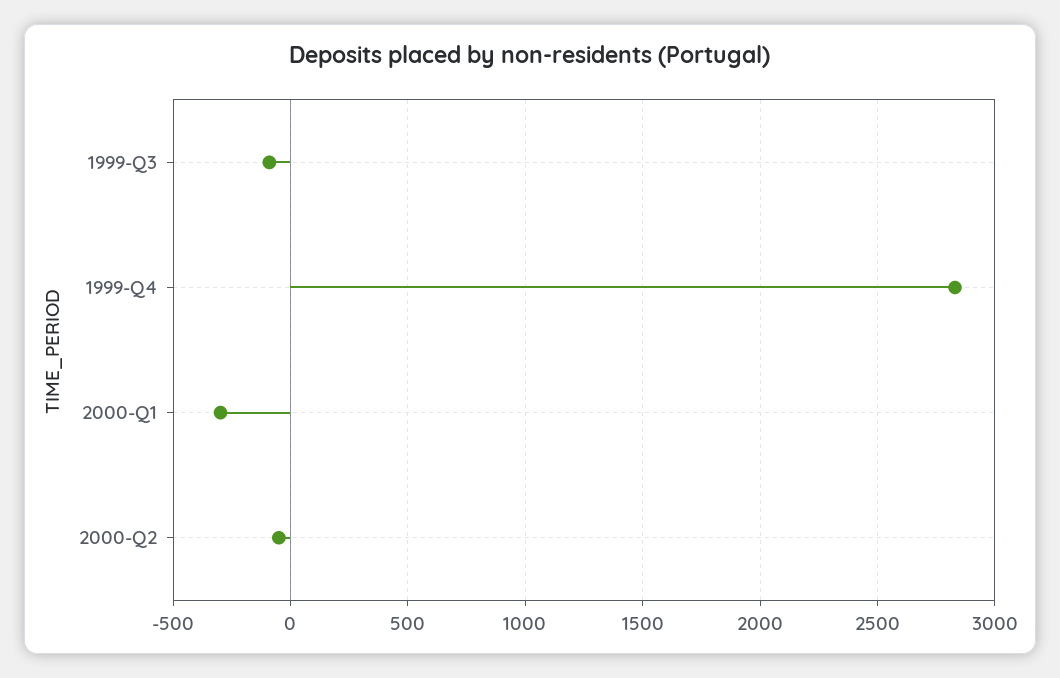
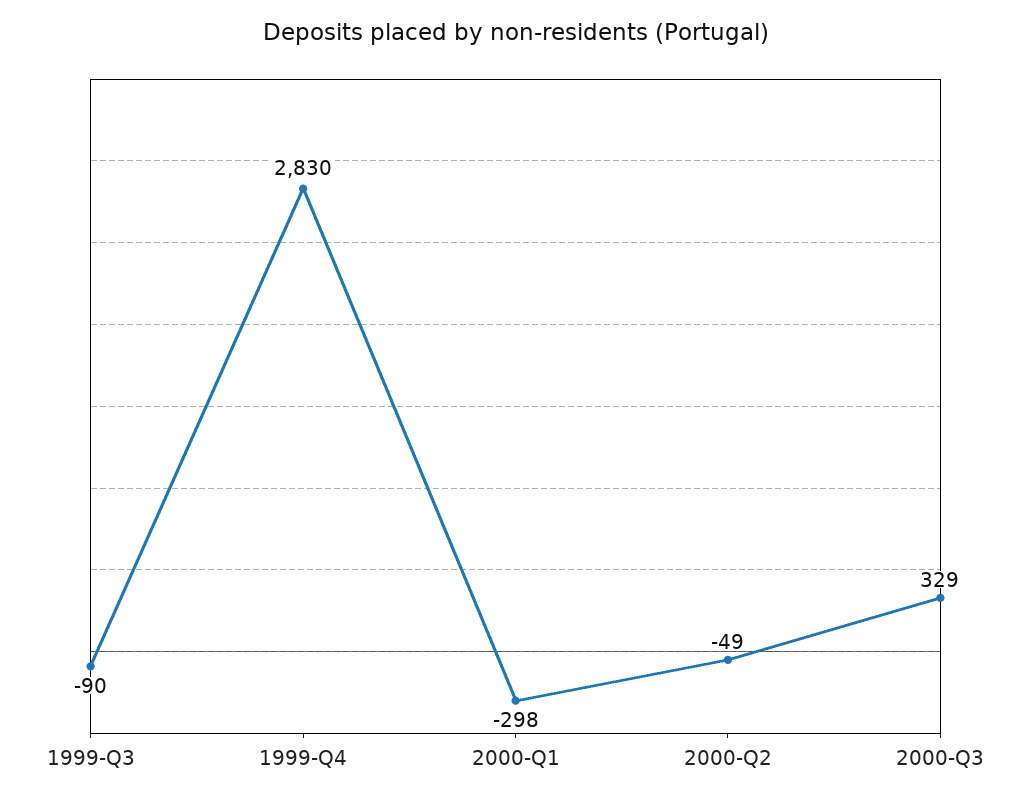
2000-Q3: none -> 329

